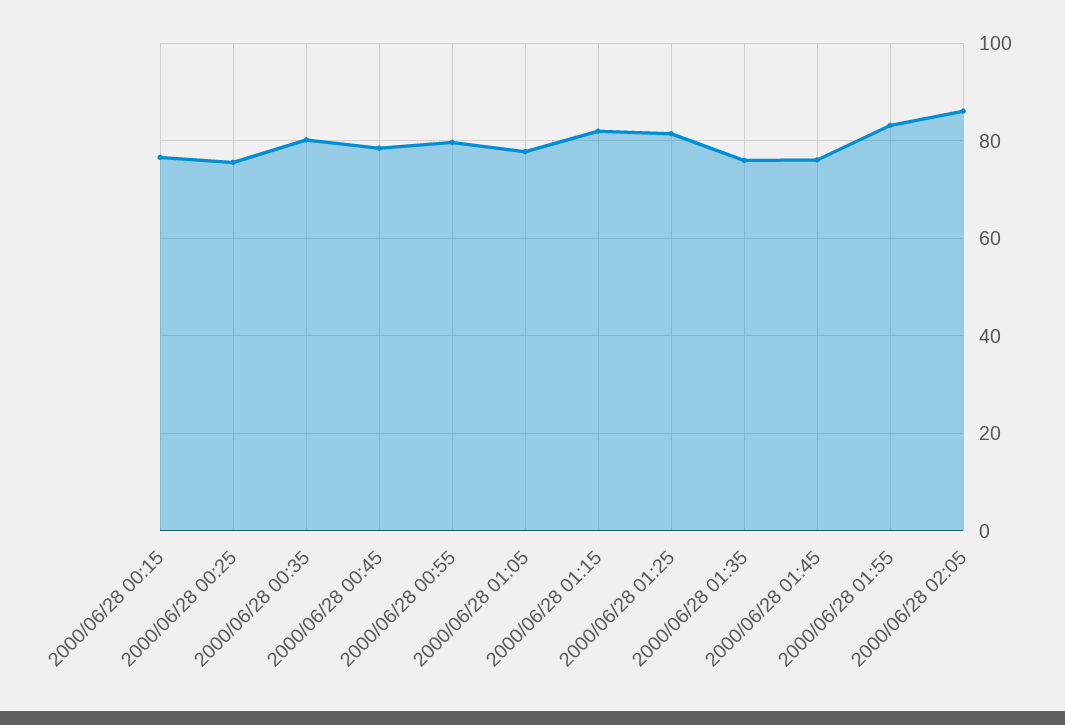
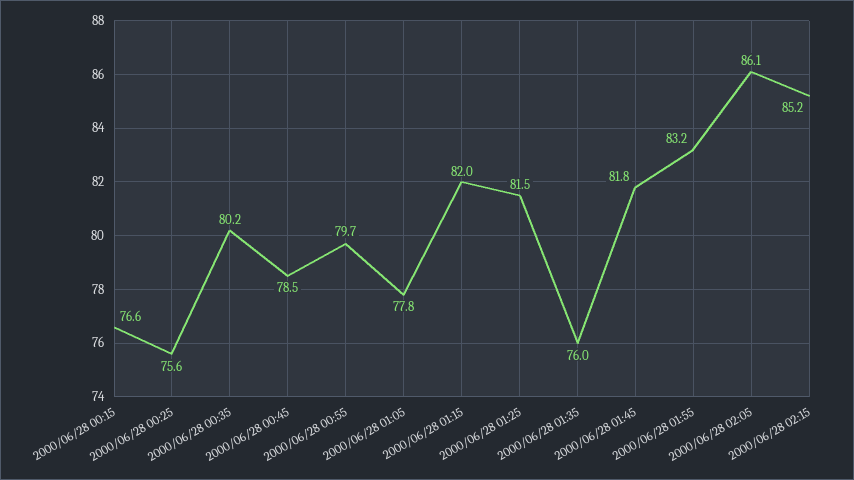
2000/06/28 01:45: 76 -> 81.8
2000/06/28 02:15: none -> 85.2

